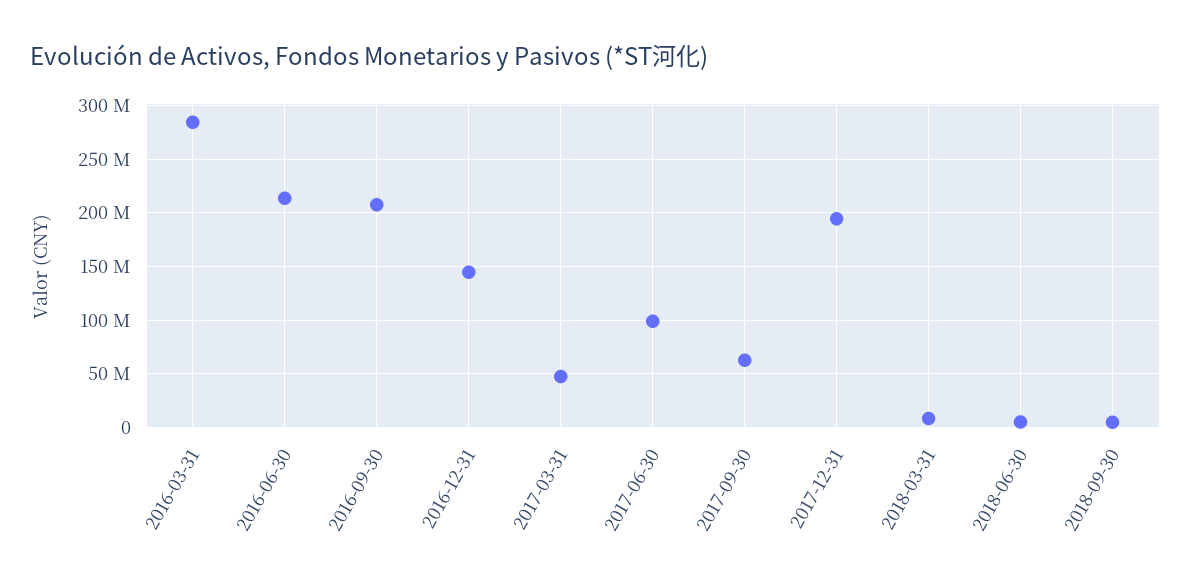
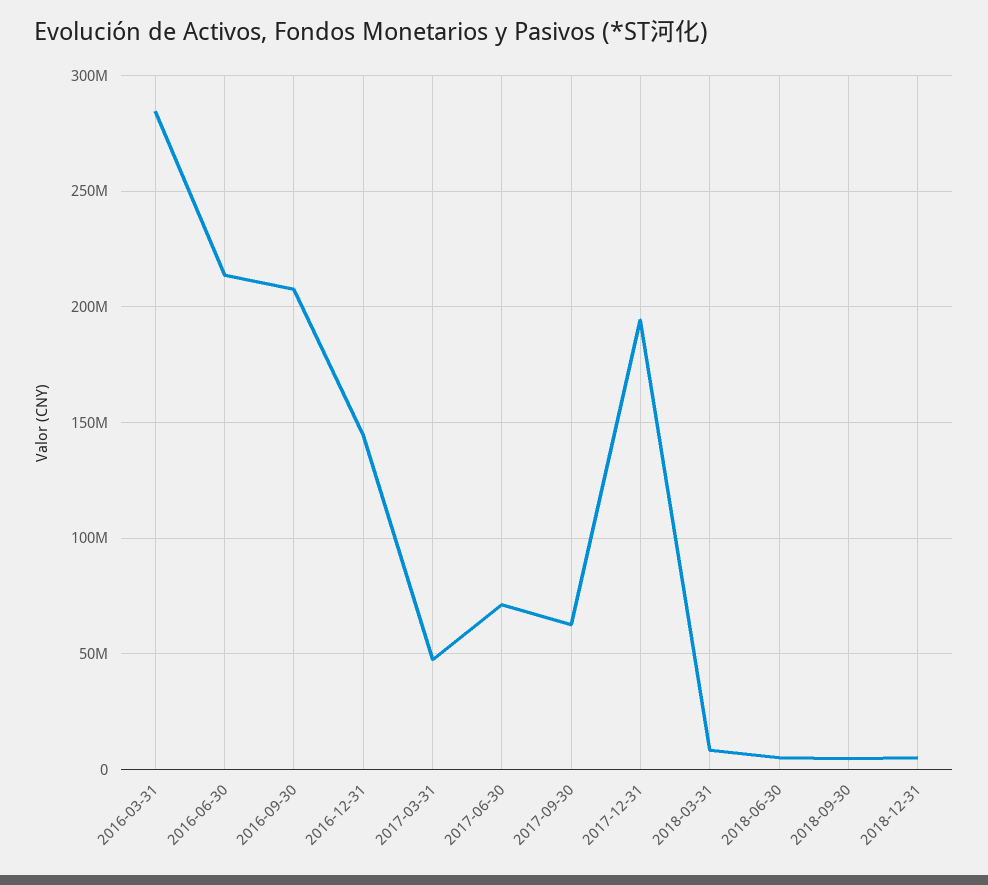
2017-06-30: 100000000 -> 70000000
2018-12-31: none -> 5000000

